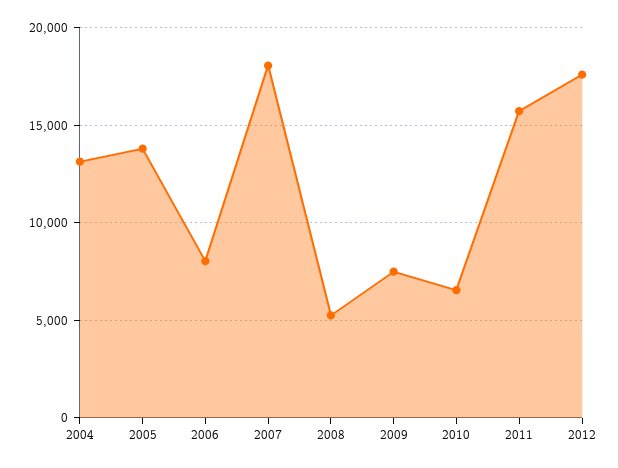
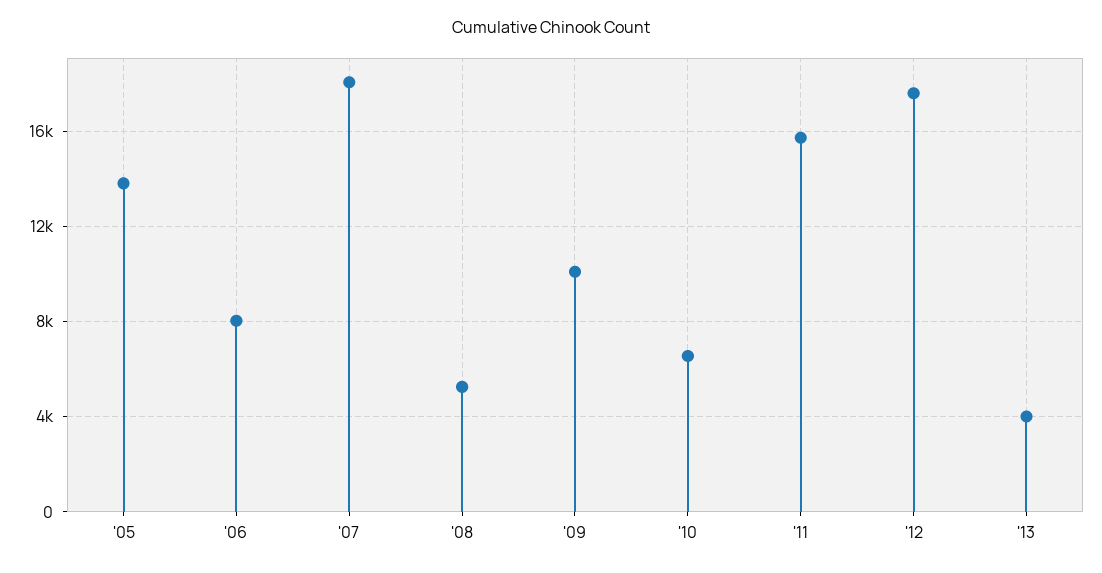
2004: 13000 -> none
2009: 7500 -> 10000
'13: none -> 4000

